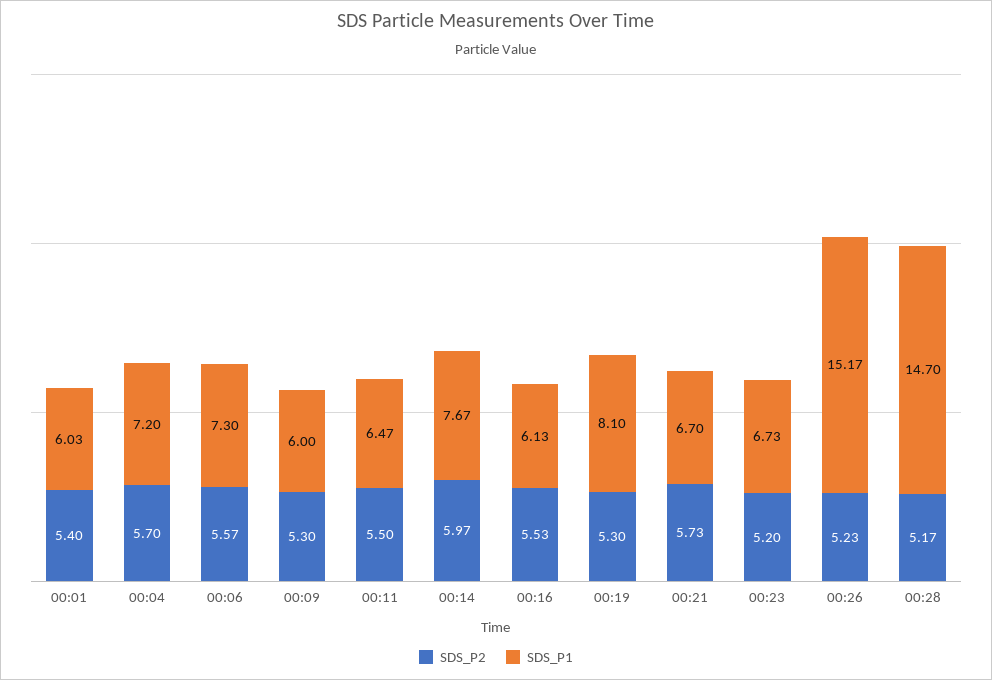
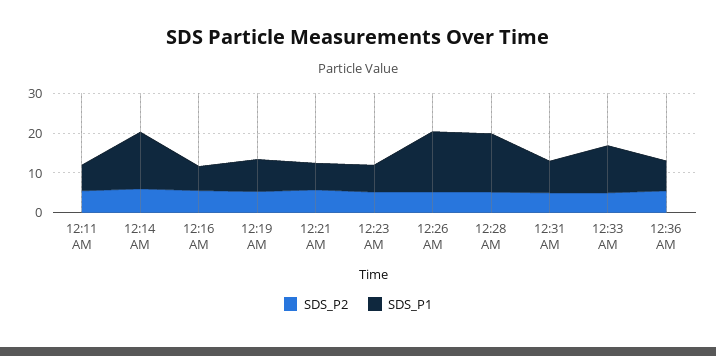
SDS_P2, 00:01: 5.4 -> none
SDS_P1, 00:01: 6.03 -> none
SDS_P2, 00:04: 5.7 -> none
SDS_P1, 00:04: 7.2 -> none
SDS_P2, 00:06: 5.57 -> none
SDS_P1, 00:06: 7.3 -> none
SDS_P2, 00:09: 5.3 -> none
SDS_P1, 00:09: 6 -> none
SDS_P1, 00:14: 7.67 -> 15
SDS_P2, 12:31 AM: none -> 5
SDS_P1, 12:31 AM: none -> 7.5
SDS_P2, 12:33 AM: none -> 5
SDS_P1, 12:33 AM: none -> 12.5
SDS_P2, 12:36 AM: none -> 5
SDS_P1, 12:36 AM: none -> 7.5

